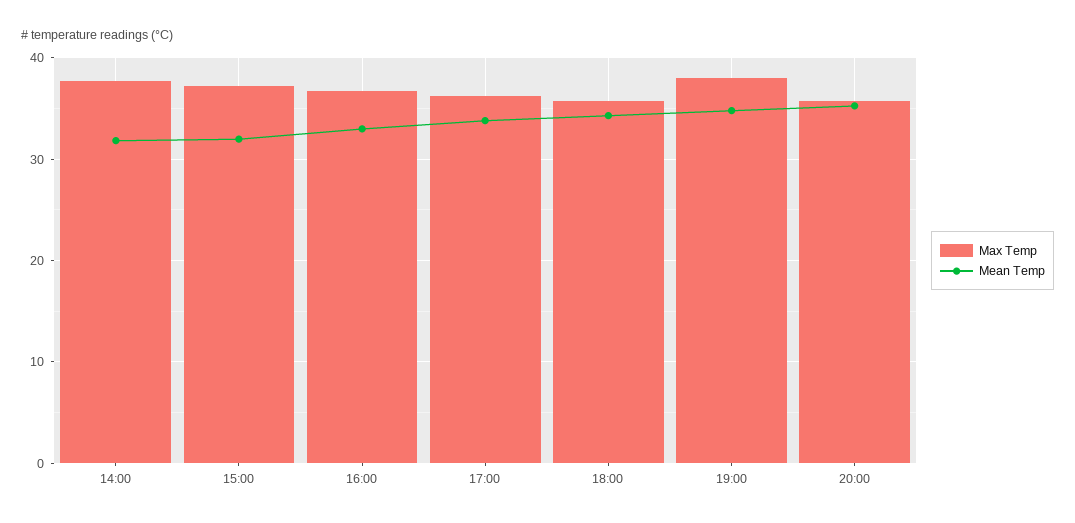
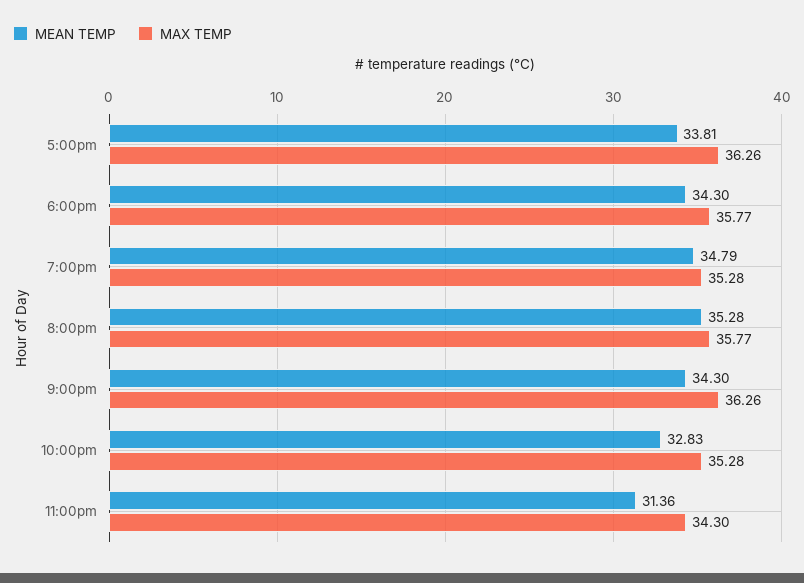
Max Temp, 14:00: 38 -> none
Mean Temp, 14:00: 32 -> none
Max Temp, 15:00: 37 -> none
Mean Temp, 15:00: 32 -> none
Max Temp, 16:00: 37 -> none
Mean Temp, 16:00: 33 -> none
Max Temp, 19:00: 38 -> 35.28
Mean Temp, 9:00pm: none -> 34.3
Max Temp, 9:00pm: none -> 36.26
Mean Temp, 10:00pm: none -> 32.83
Max Temp, 10:00pm: none -> 35.28
Mean Temp, 11:00pm: none -> 31.36
Max Temp, 11:00pm: none -> 34.3

